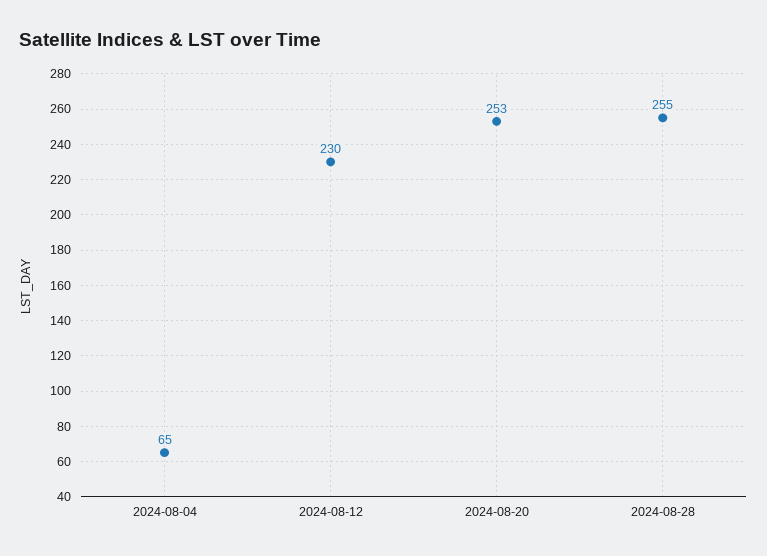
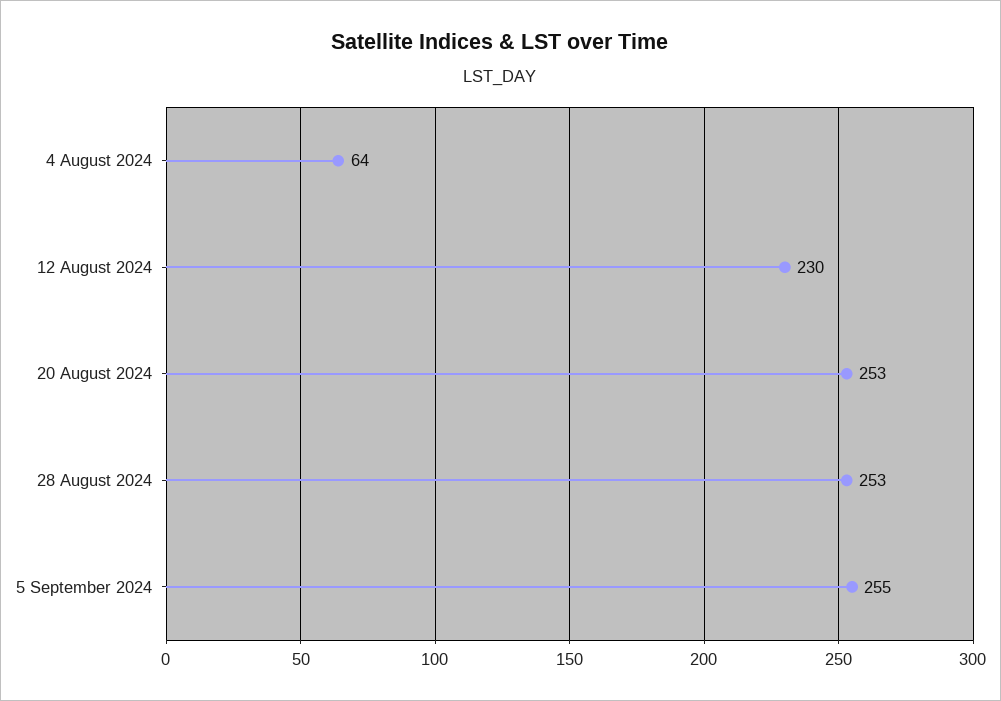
2024-08-04: 65 -> 64
2024-08-28: 255 -> 253
5 September 2024: none -> 255

